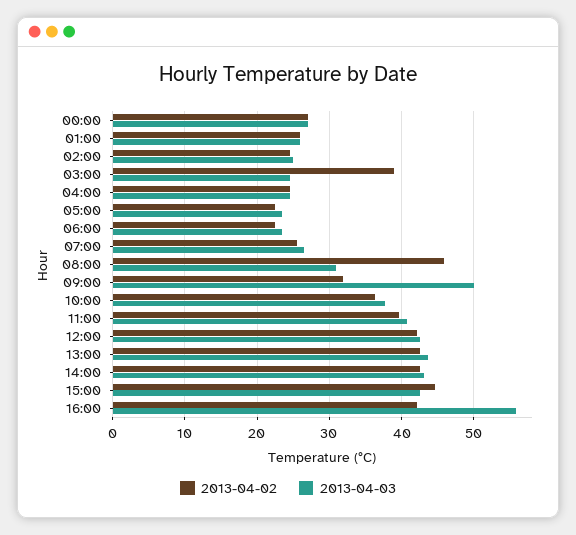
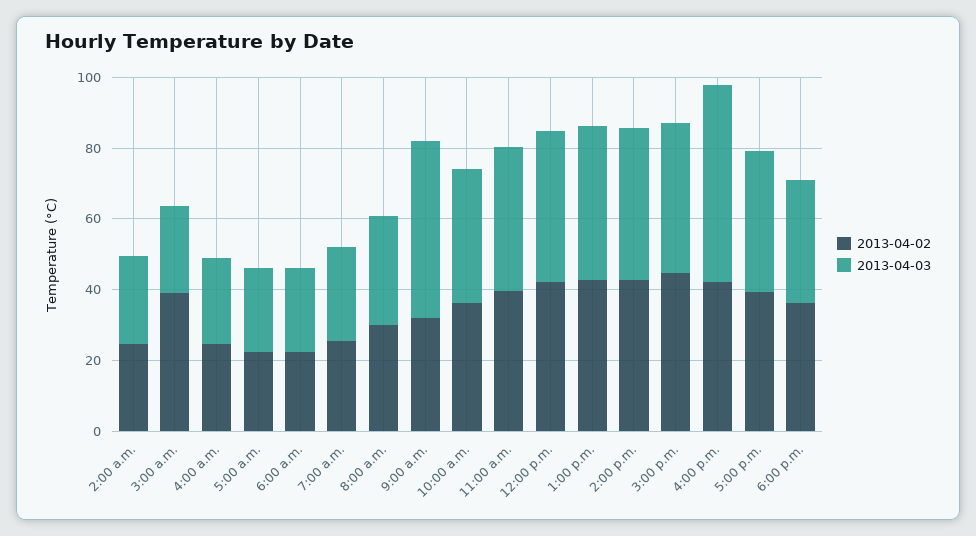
2013-04-02, 00:00: 27 -> none
2013-04-03, 00:00: 27 -> none
2013-04-02, 01:00: 26 -> none
2013-04-03, 01:00: 26 -> none
2013-04-02, 08:00: 46 -> 30
2013-04-02, 5:00 p.m.: none -> 40
2013-04-03, 5:00 p.m.: none -> 40
2013-04-02, 6:00 p.m.: none -> 35
2013-04-03, 6:00 p.m.: none -> 35

